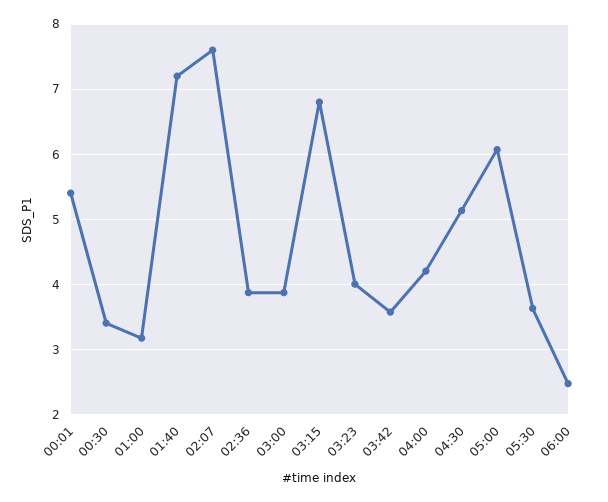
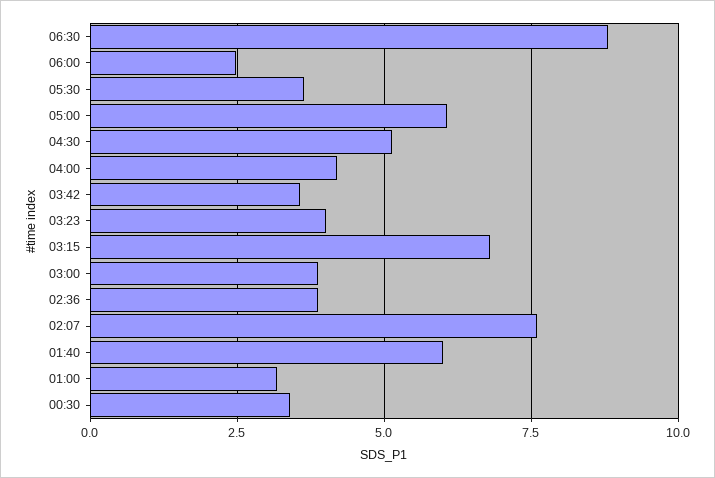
00:01: 5.4 -> none
01:40: 7.2 -> 6
06:30: none -> 8.75

